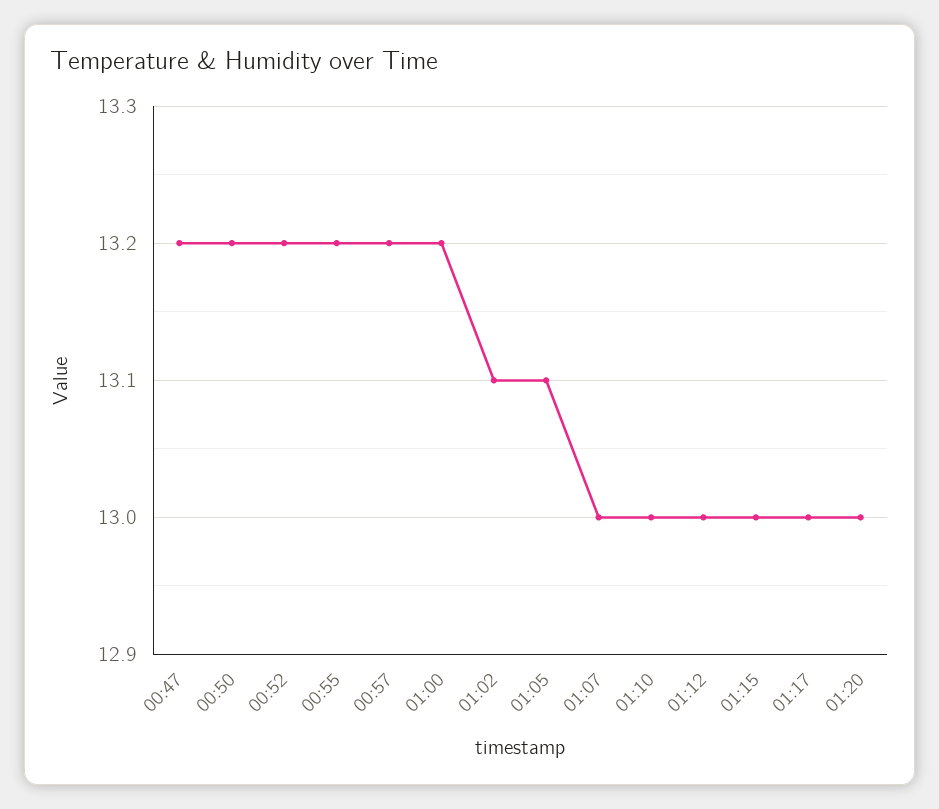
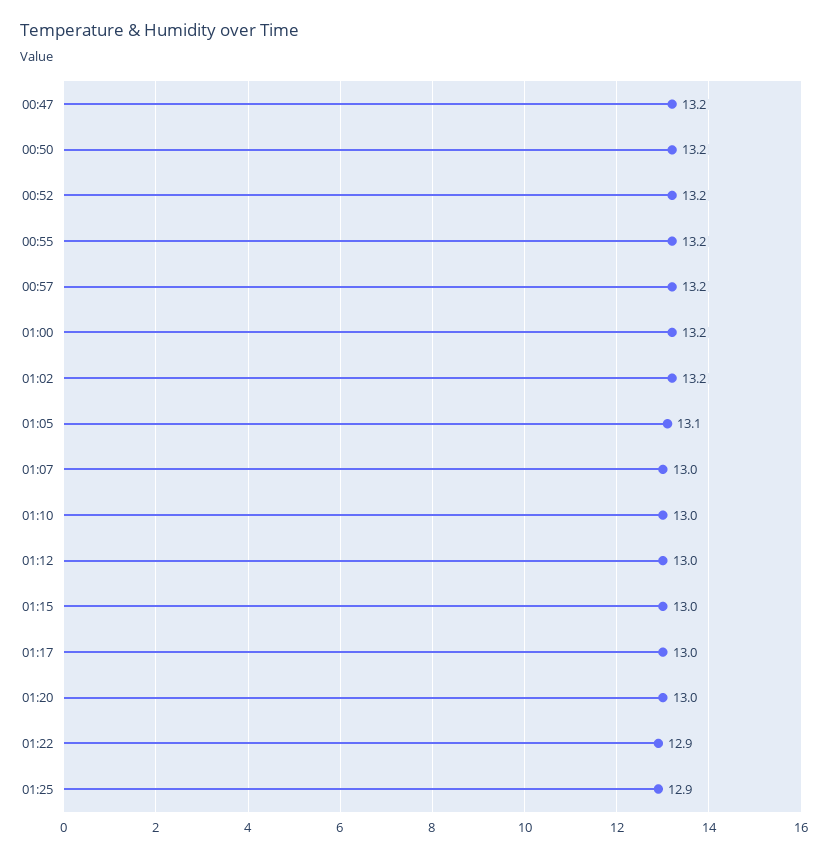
01:02: 13.1 -> 13.2
01:22: none -> 12.9
01:25: none -> 12.9

